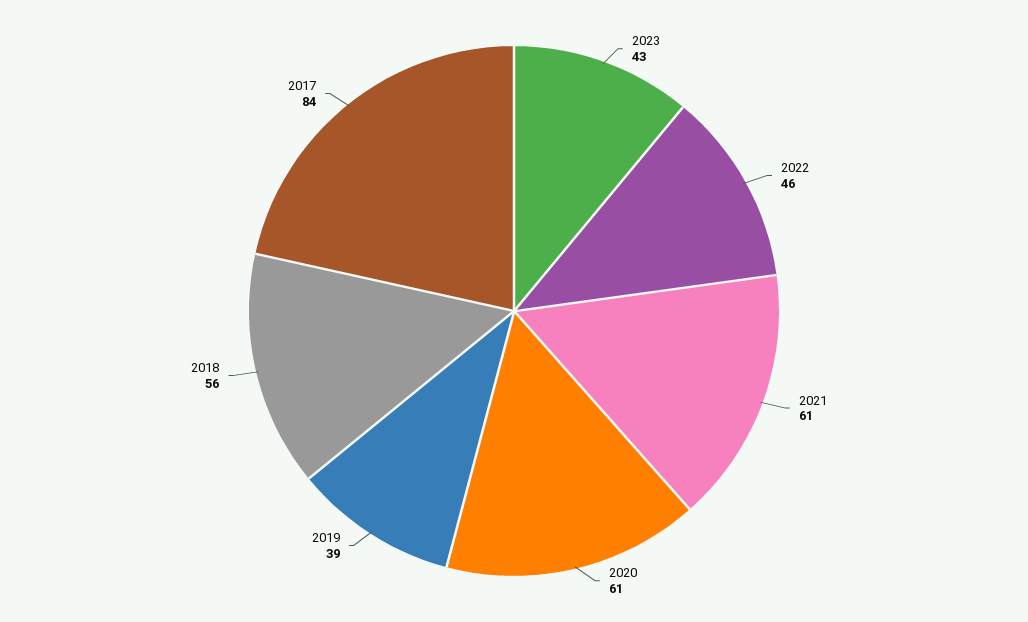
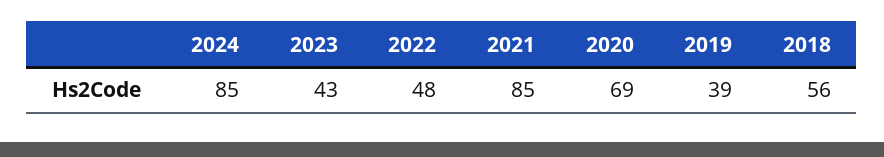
2022: 46 -> 48
2021: 61 -> 85
2020: 61 -> 69
2017: 84 -> none
2024: none -> 85

